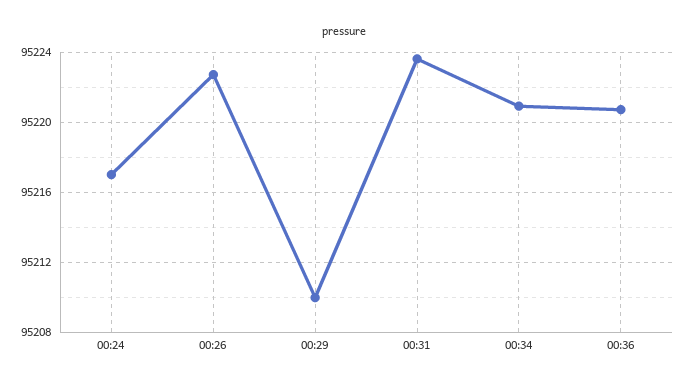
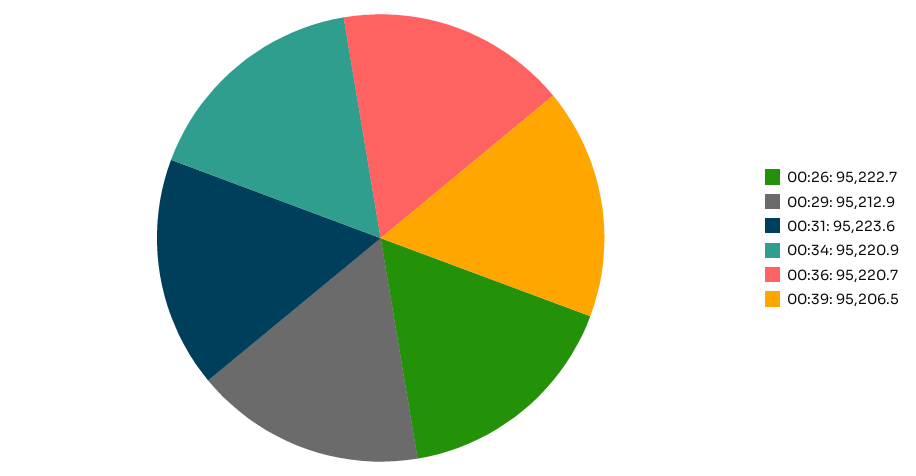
00:24: 95217 -> none
00:29: 95210 -> 95212.9
00:39: none -> 95206.5

